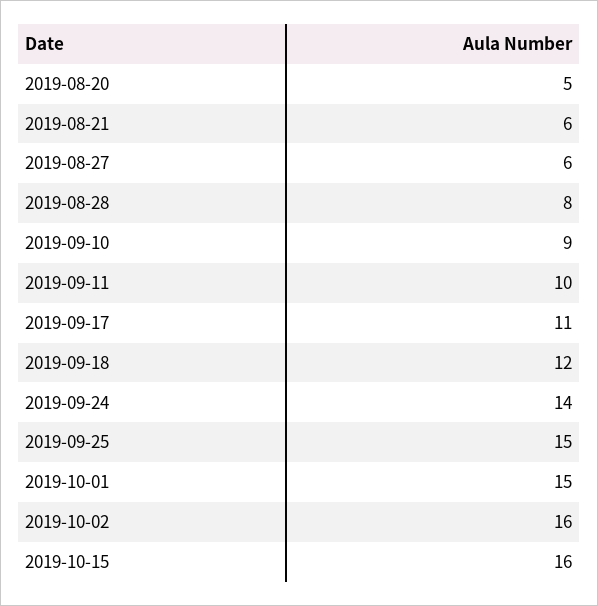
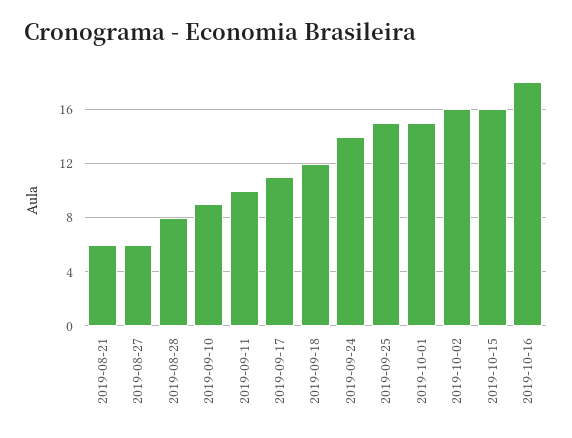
2019-08-20: 5 -> none
2019-10-16: none -> 18

